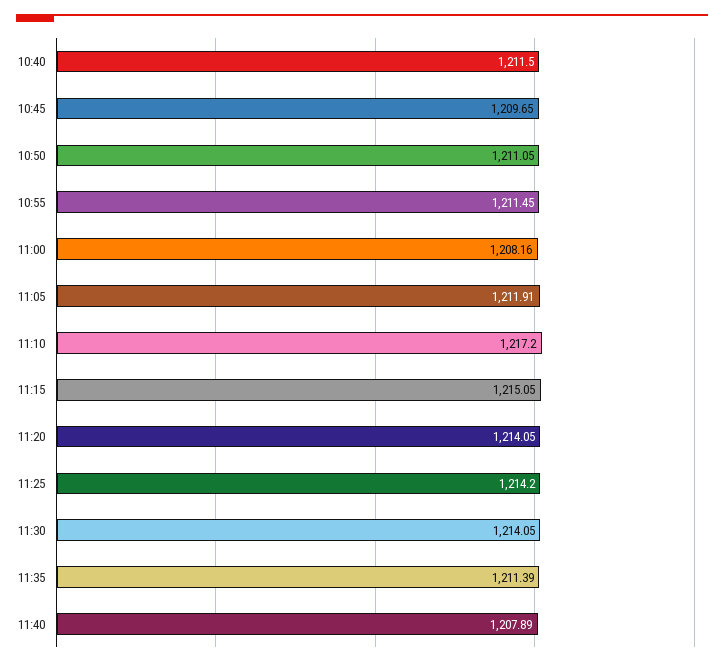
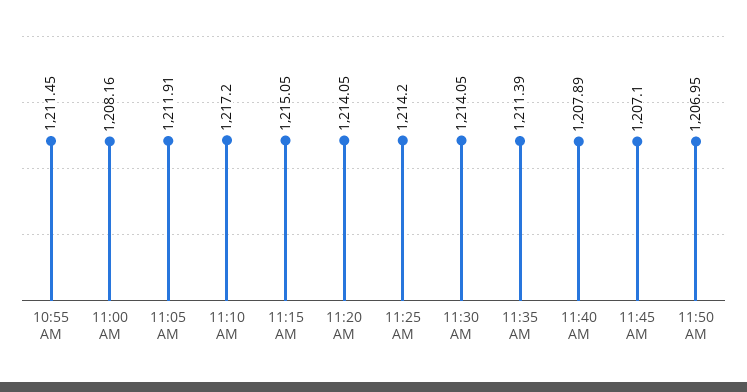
10:40: 1211.5 -> none
10:45: 1209.65 -> none
10:50: 1211.05 -> none
11:45 AM: none -> 1207.1
11:50 AM: none -> 1206.95

